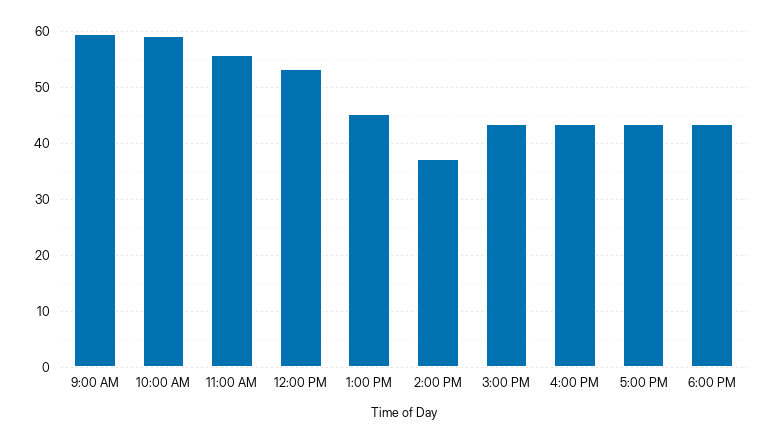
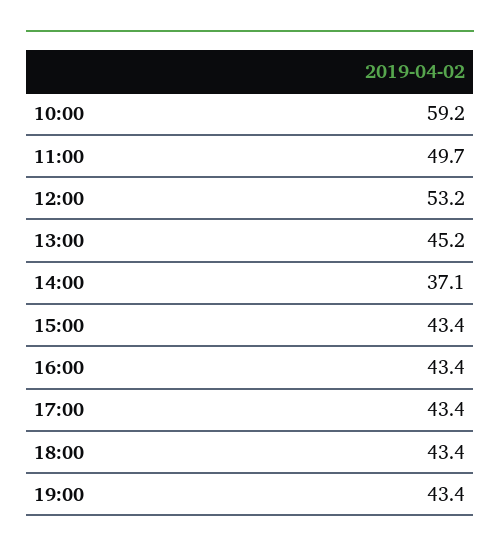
9:00 AM: 60 -> none
11:00 AM: 56 -> 49.7
19:00: none -> 43.4

